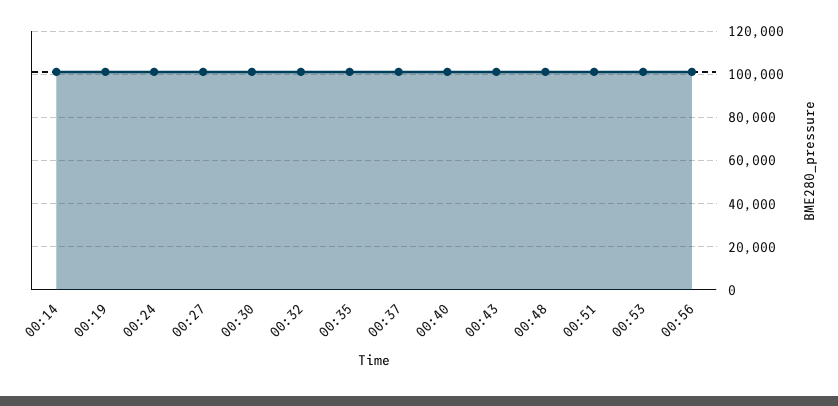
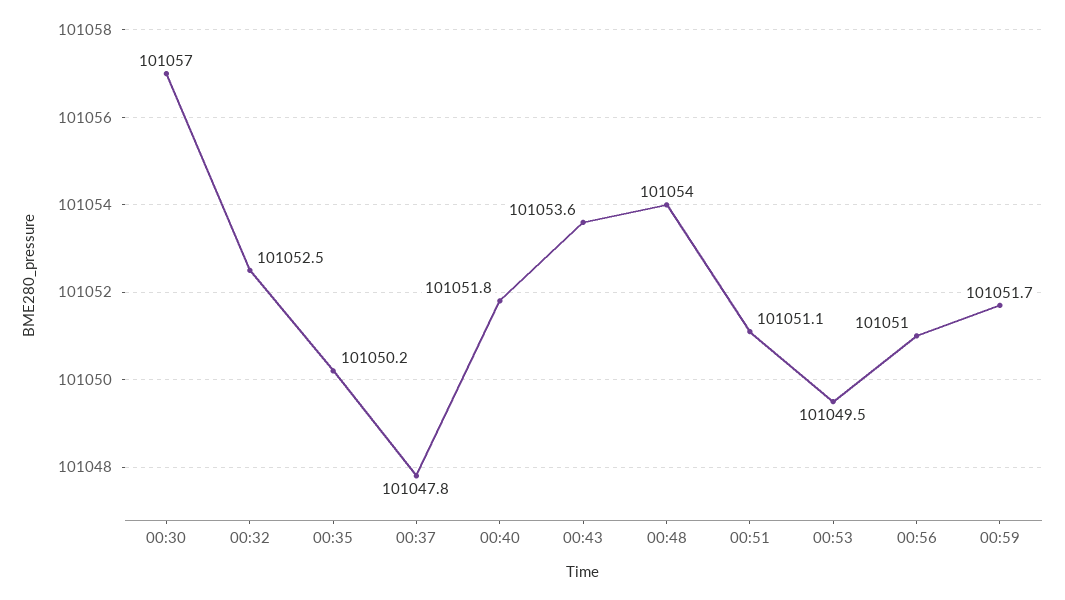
00:14: 100000 -> none
00:19: 100000 -> none
00:24: 100000 -> none
00:27: 100000 -> none
00:59: none -> 101051.7

